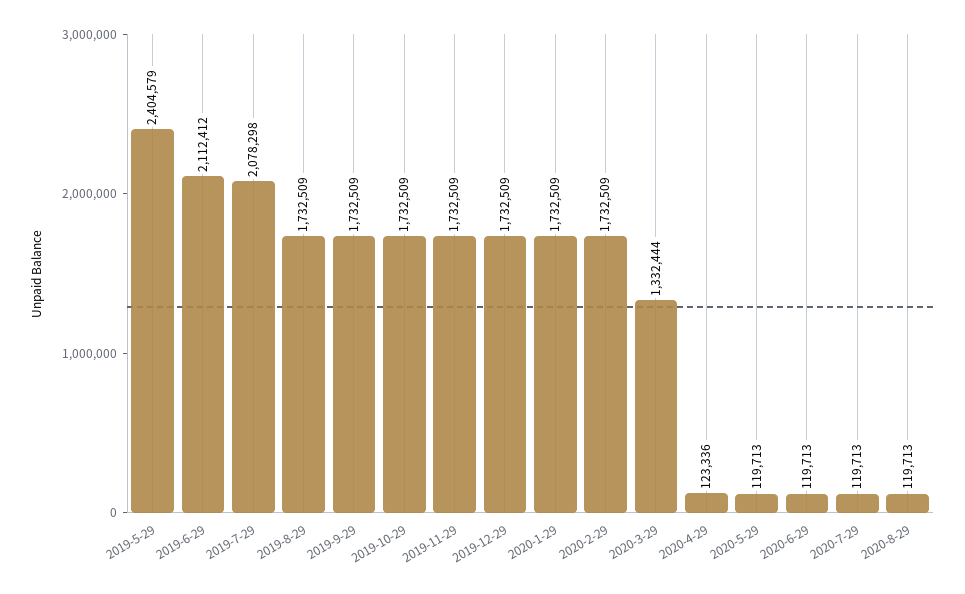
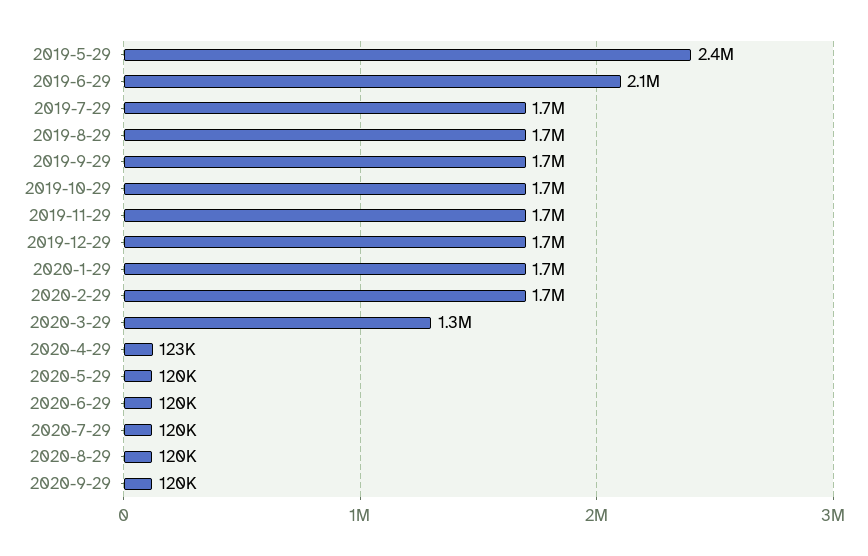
2019-7-29: 2078298 -> 1700000
2020-9-29: none -> 120000

